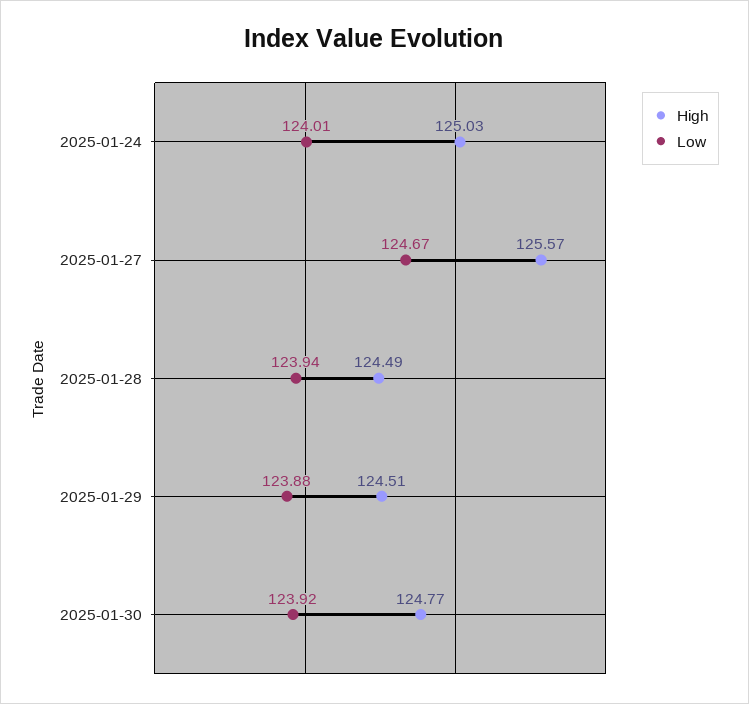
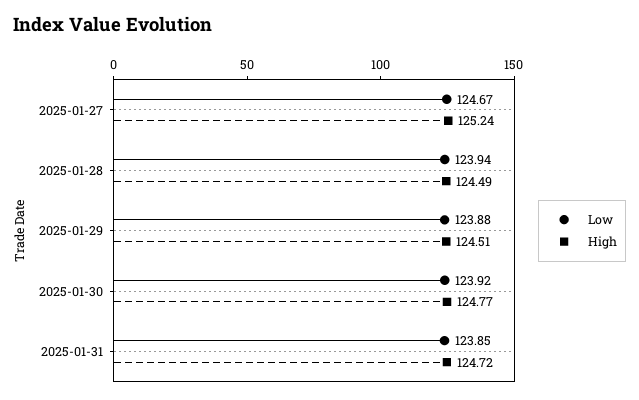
High, 2025-01-24: 125.03 -> none
Low, 2025-01-24: 124.01 -> none
High, 2025-01-27: 125.57 -> 125.24
Low, 2025-01-31: none -> 123.85
High, 2025-01-31: none -> 124.72

